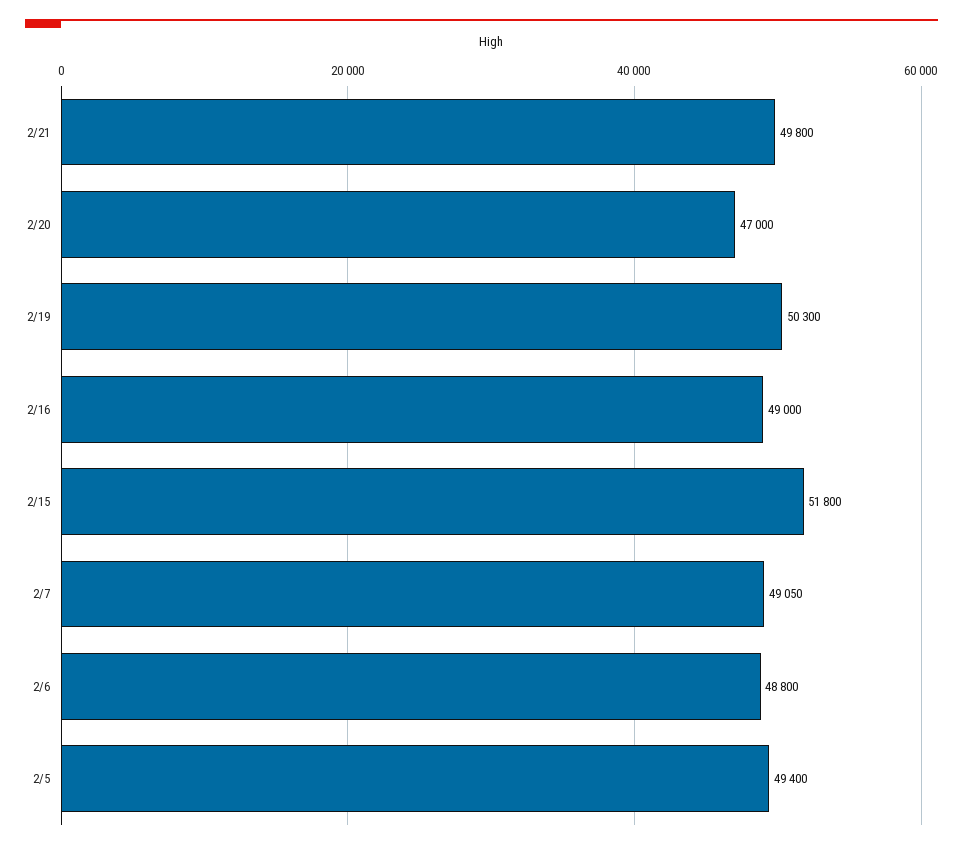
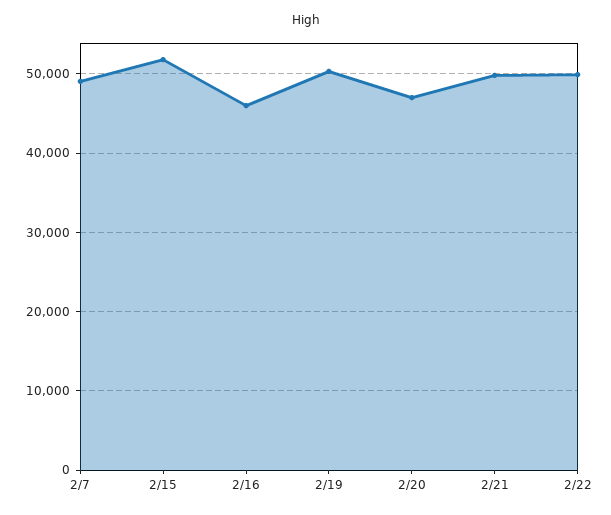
2/16: 49000 -> 46000
2/6: 48800 -> none
2/5: 49400 -> none
2/22: none -> 50000

